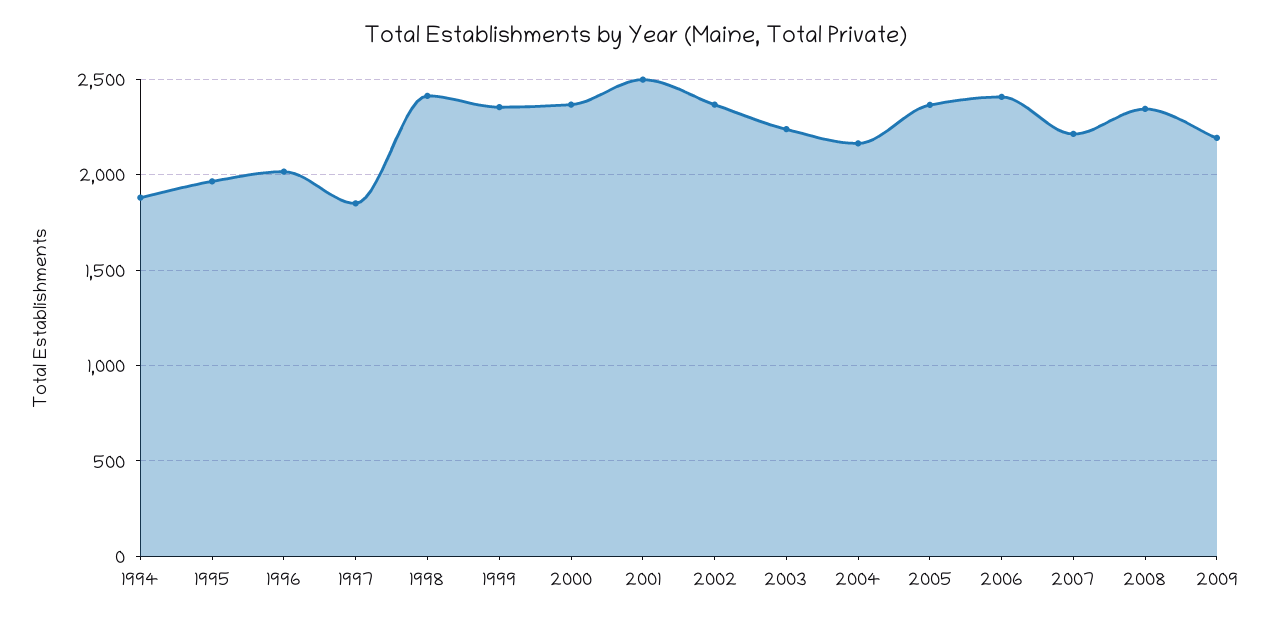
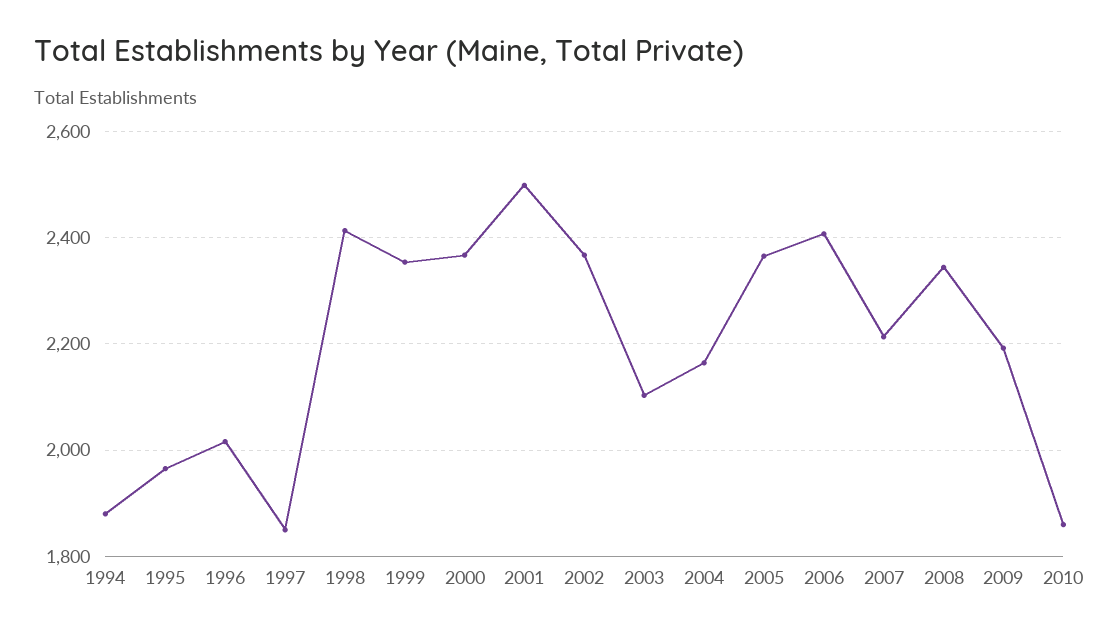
2003: 2250 -> 2100
2010: none -> 1860

